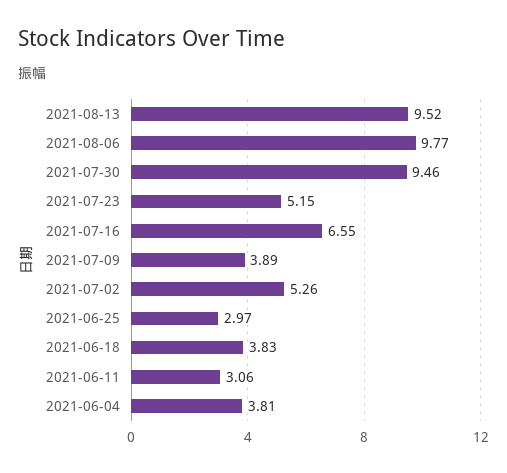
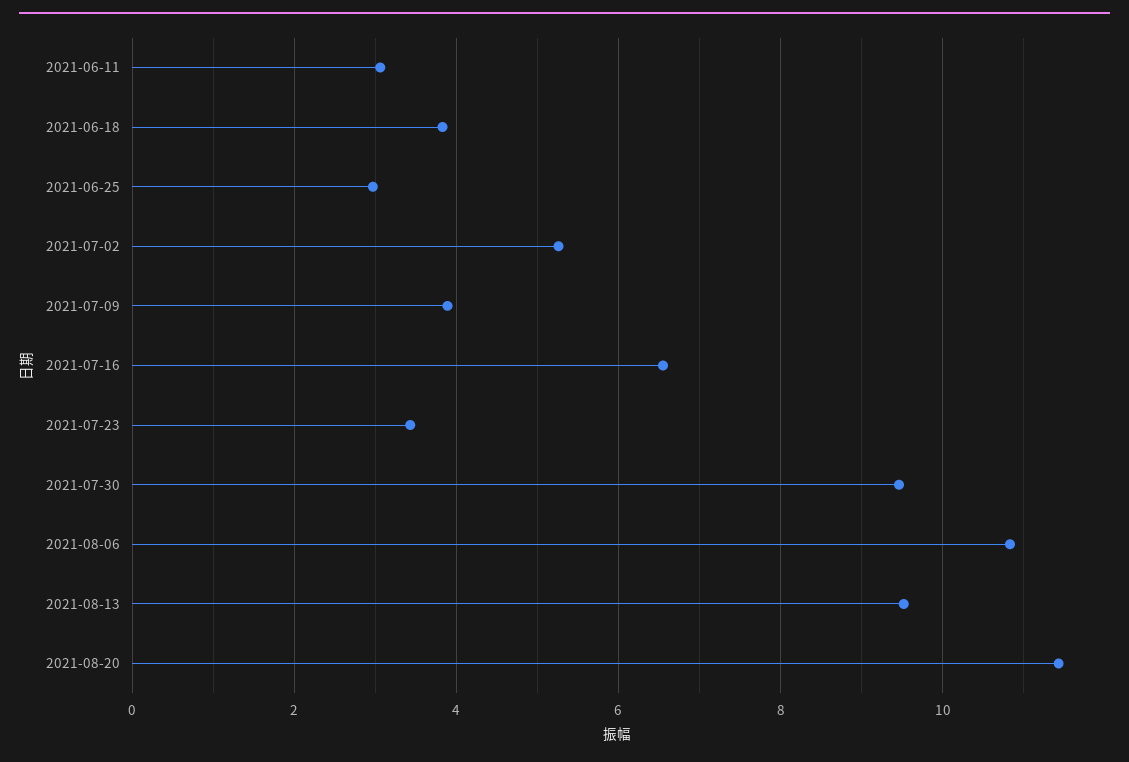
2021-08-06: 9.77 -> 10.8
2021-07-23: 5.15 -> 3.4
2021-06-04: 3.81 -> none
2021-08-20: none -> 11.4

